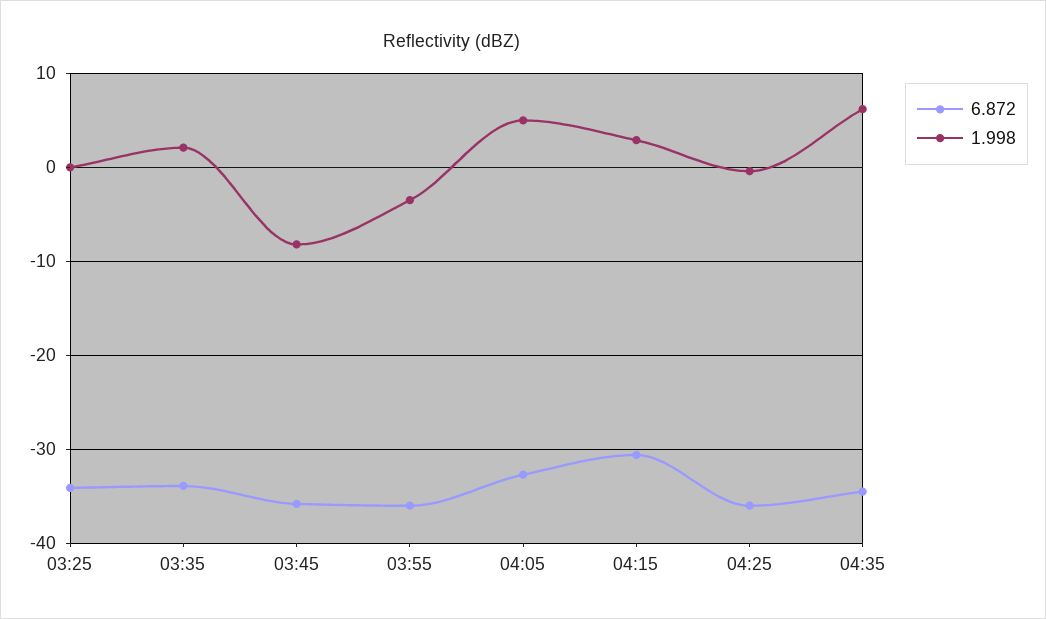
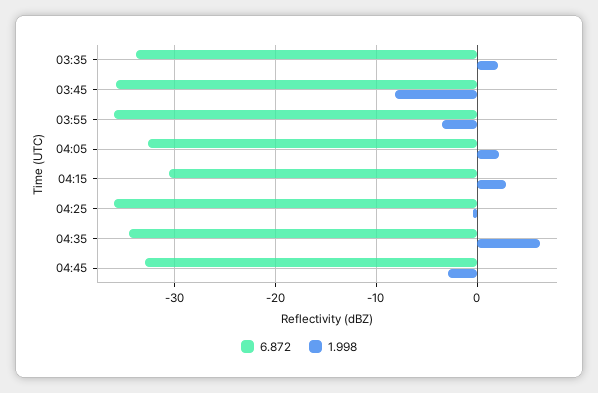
6.872, 03:25: -34 -> none
1.998, 03:25: 0 -> none
1.998, 04:05: 5 -> 2
6.872, 04:45: none -> -33
1.998, 04:45: none -> -3

